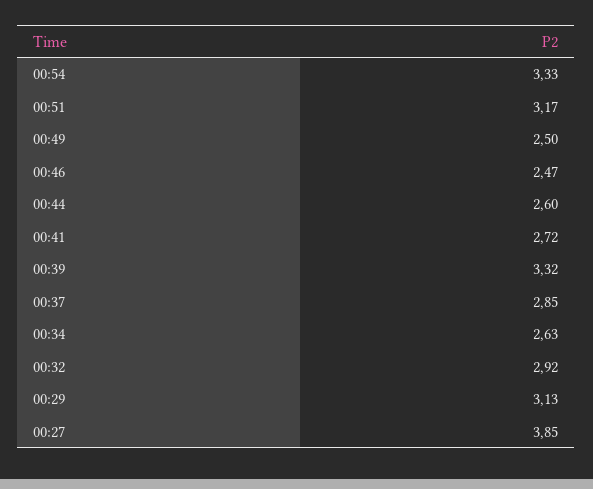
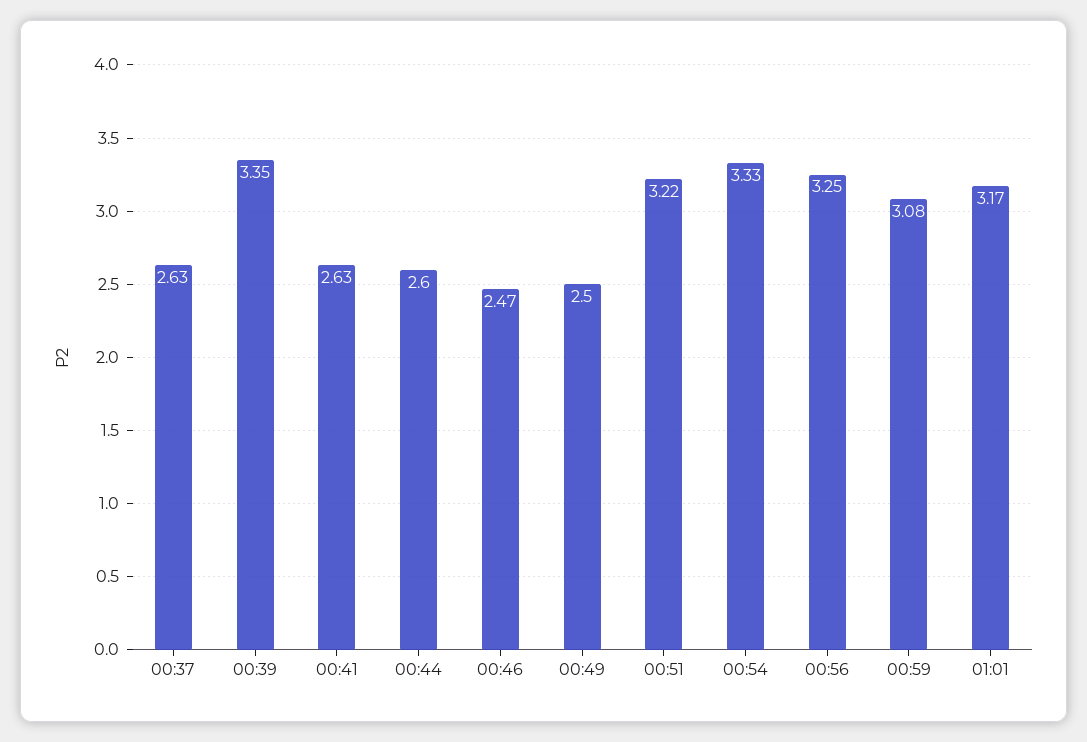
00:51: 3.17 -> 3.22
00:41: 2.72 -> 2.63
00:39: 3.32 -> 3.35
00:37: 2.85 -> 2.63
00:34: 2.63 -> none
00:32: 2.92 -> none
00:29: 3.13 -> none
00:27: 3.85 -> none
00:56: none -> 3.25
00:59: none -> 3.08
01:01: none -> 3.17

